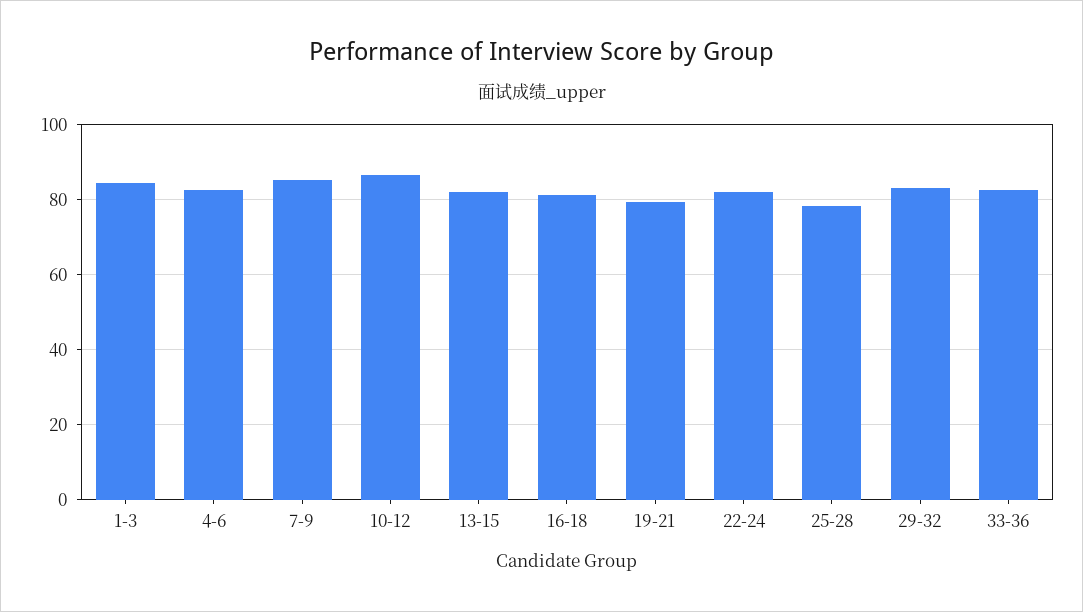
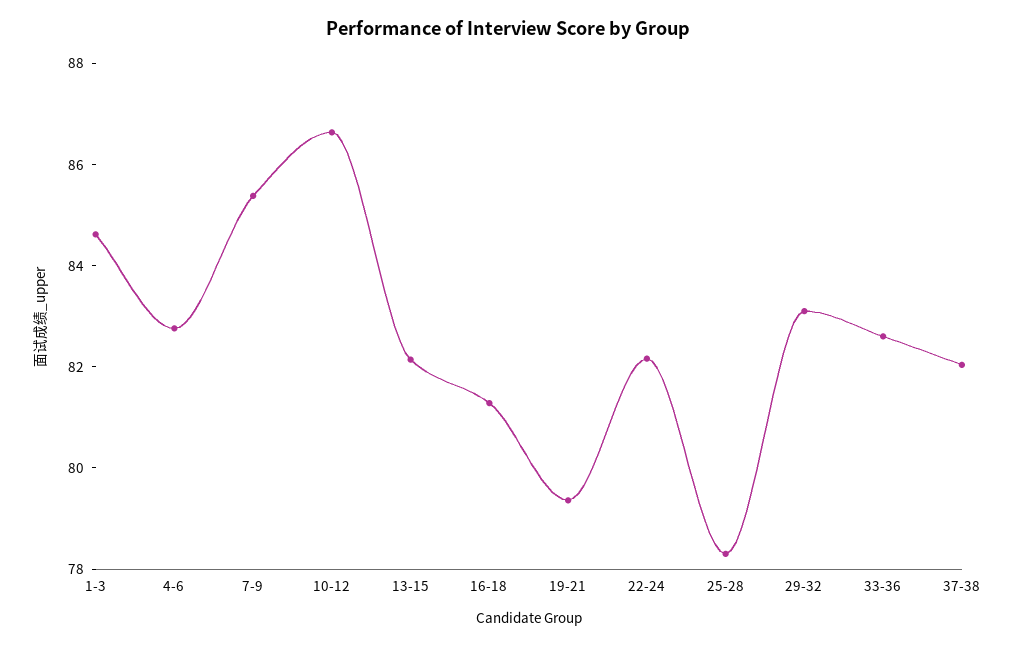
37-38: none -> 82

